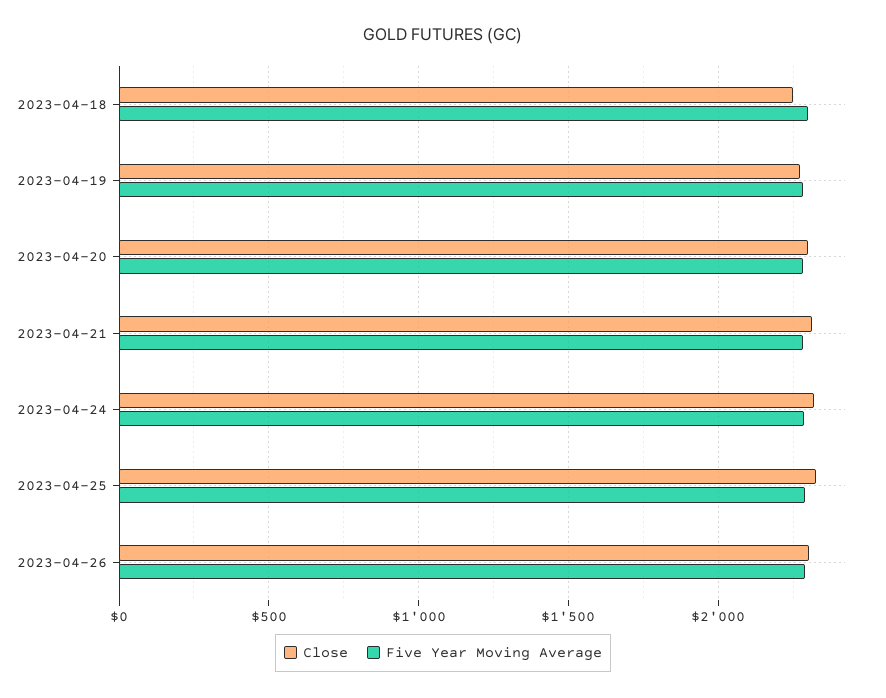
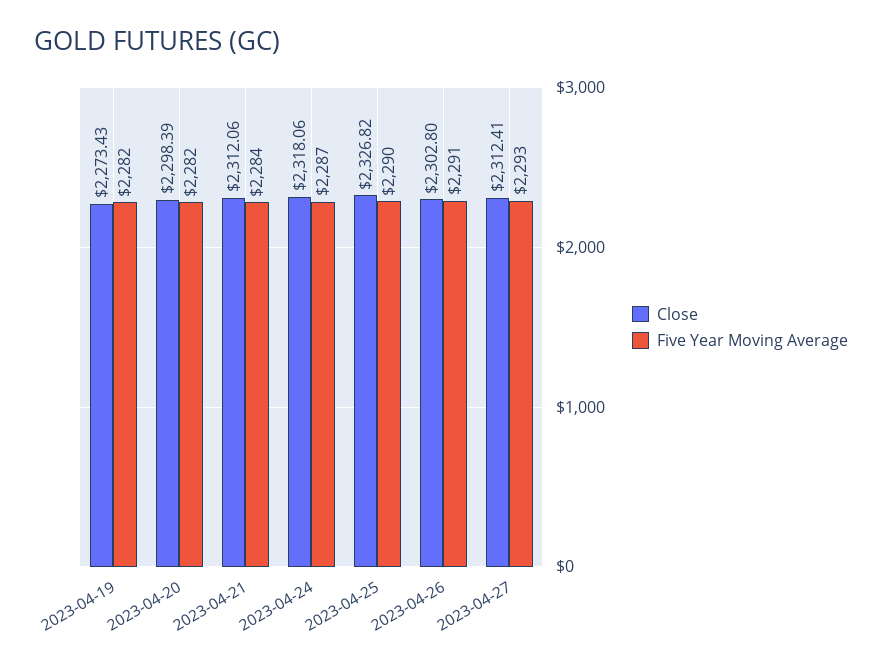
Close, 2023-04-18: 2250 -> none
Five Year Moving Average, 2023-04-18: 2300 -> none
Close, 2023-04-27: none -> 2312.41
Five Year Moving Average, 2023-04-27: none -> 2293

